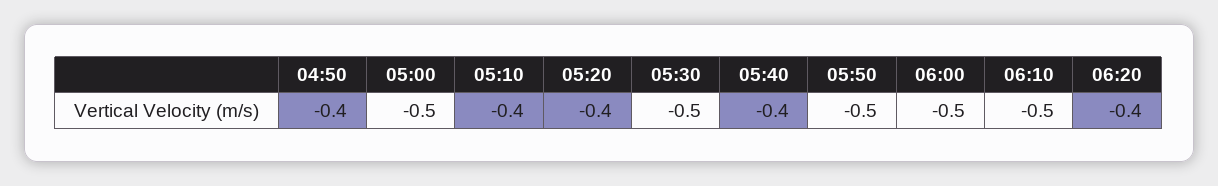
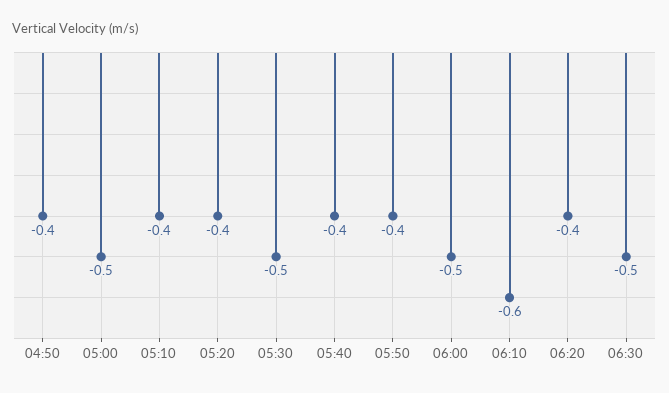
05:50: -0.5 -> -0.4
06:10: -0.5 -> -0.6
06:30: none -> -0.5

